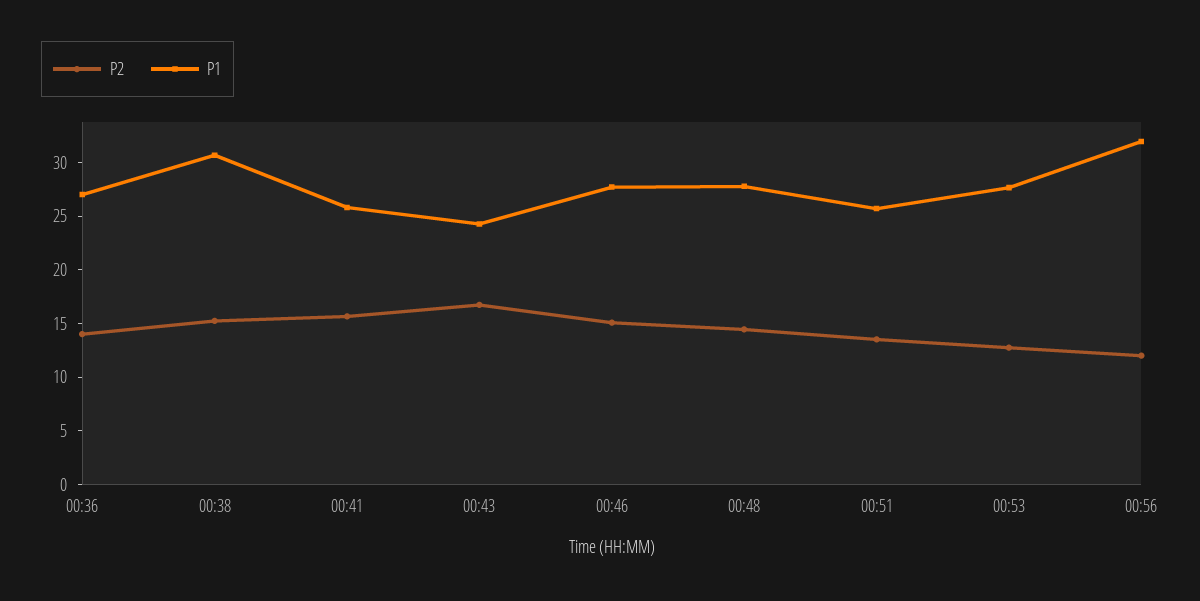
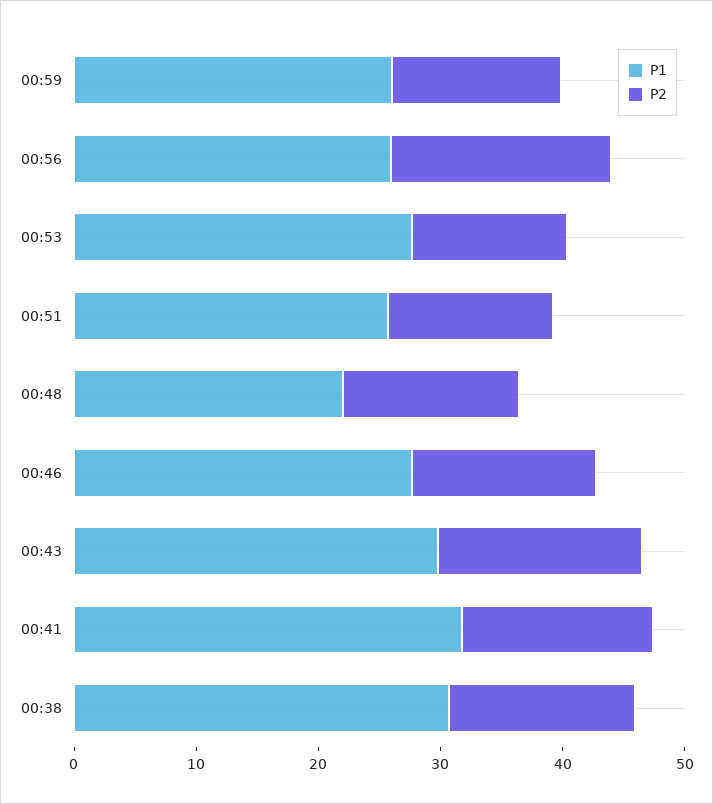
P2, 00:36: 14 -> none
P1, 00:36: 27 -> none
P1, 00:41: 26 -> 32
P1, 00:43: 24 -> 30
P1, 00:48: 28 -> 22
P2, 00:56: 12 -> 18
P1, 00:56: 32 -> 26
P1, 00:59: none -> 26
P2, 00:59: none -> 14

